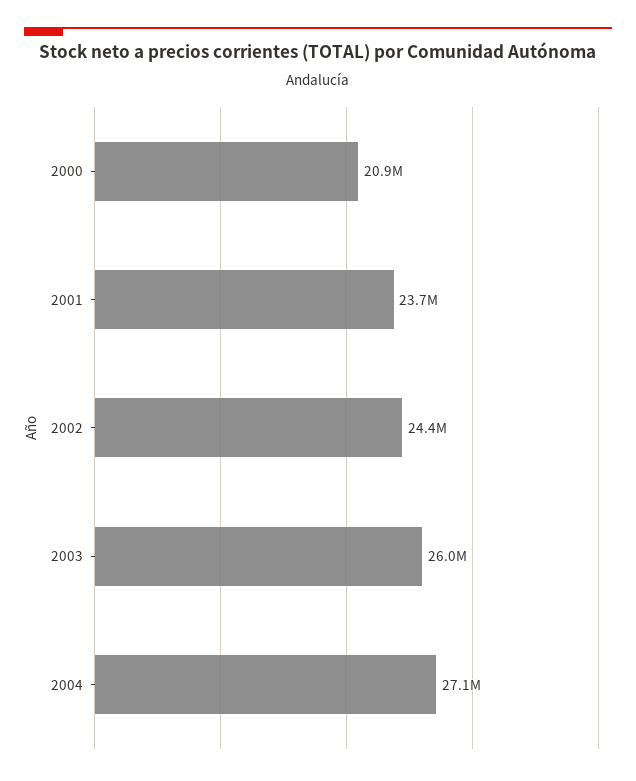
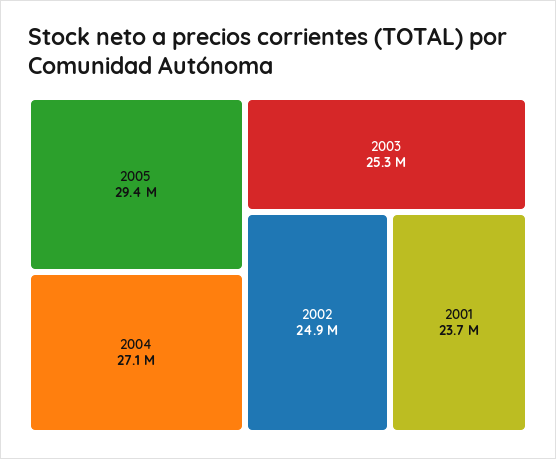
2000: 20900000 -> none
2002: 24400000 -> 24900000
2003: 26000000 -> 25300000
2005: none -> 29400000

